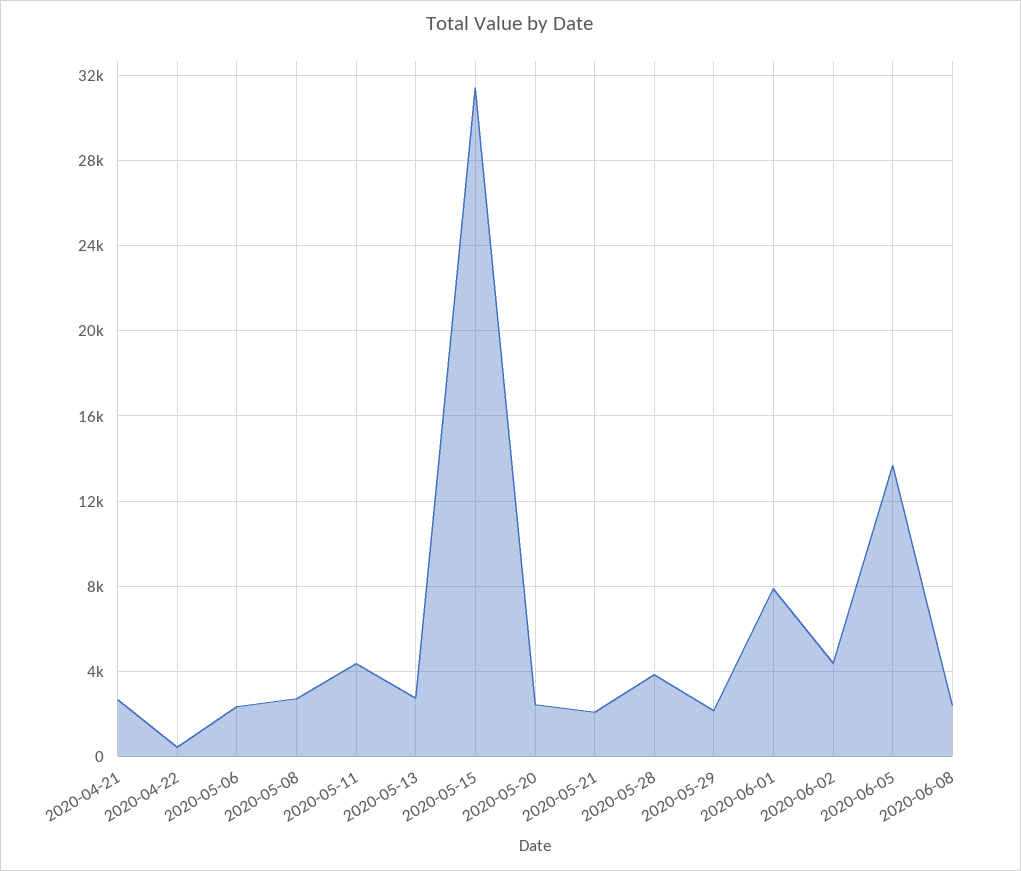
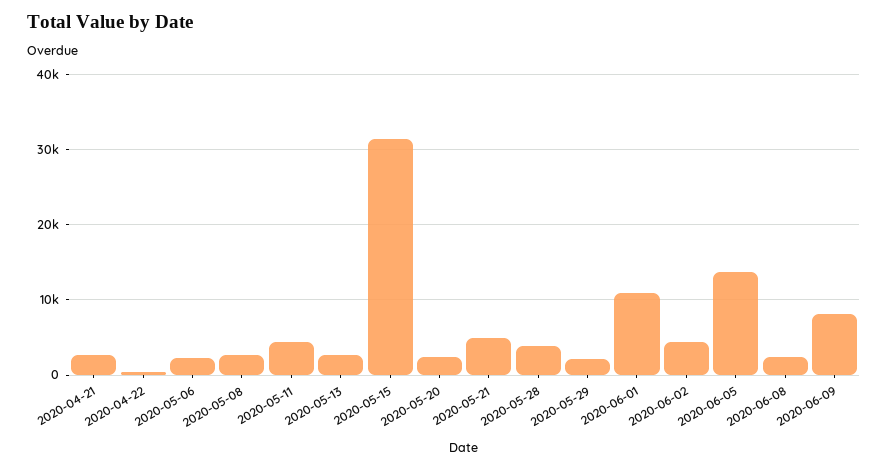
2020-05-21: 2000 -> 5000
2020-06-01: 8000 -> 11000
2020-06-09: none -> 8000

